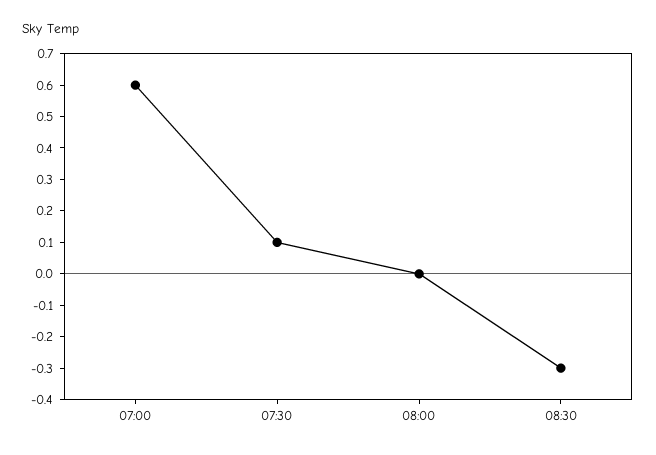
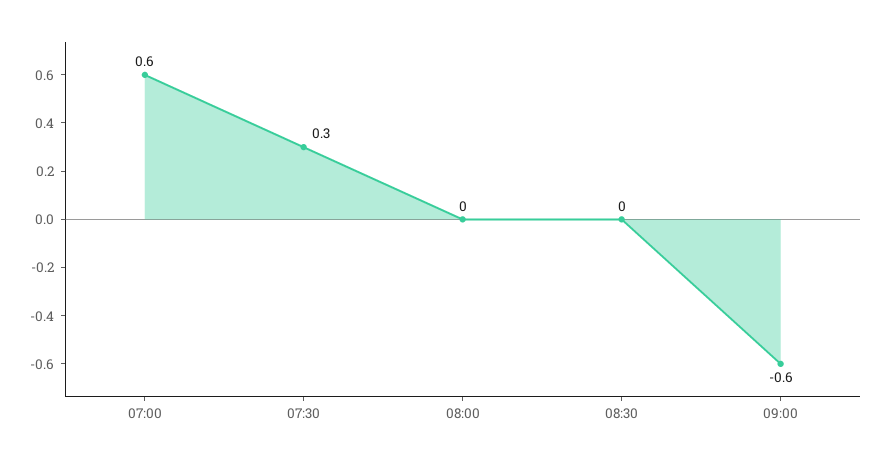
07:30: 0.1 -> 0.3
08:30: -0.3 -> 0
09:00: none -> -0.6

